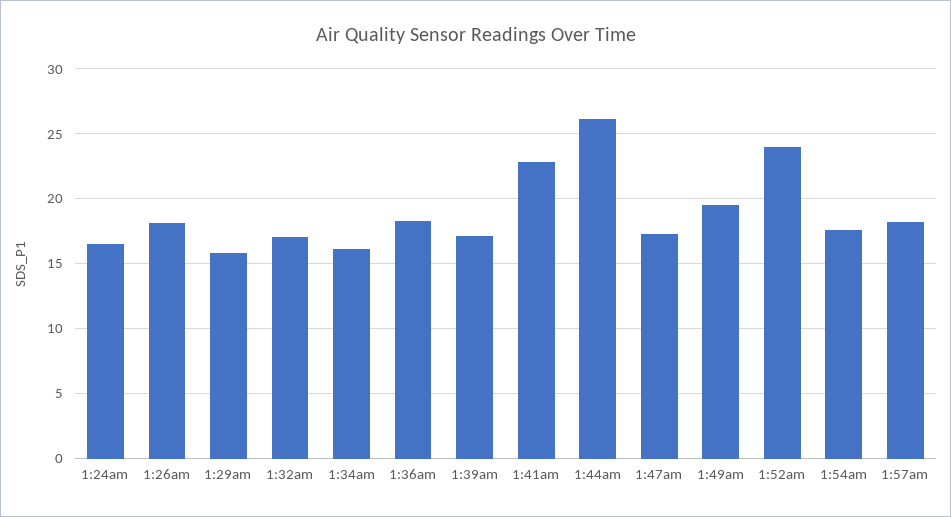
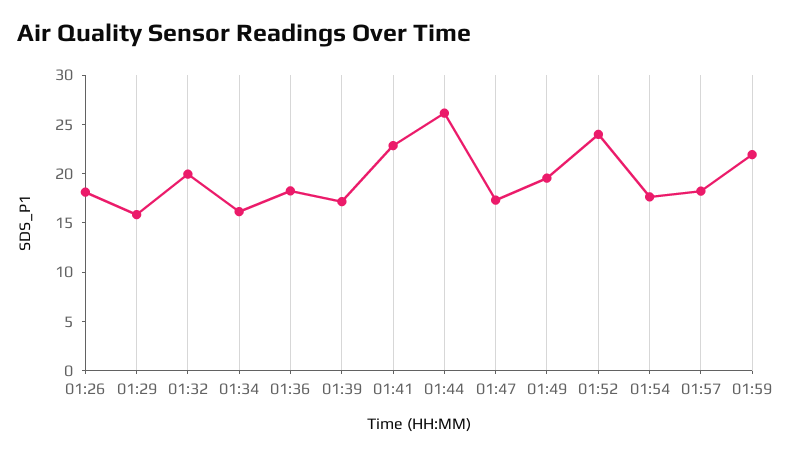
1:24am: 16.5 -> none
1:32am: 17 -> 20
01:59: none -> 22

